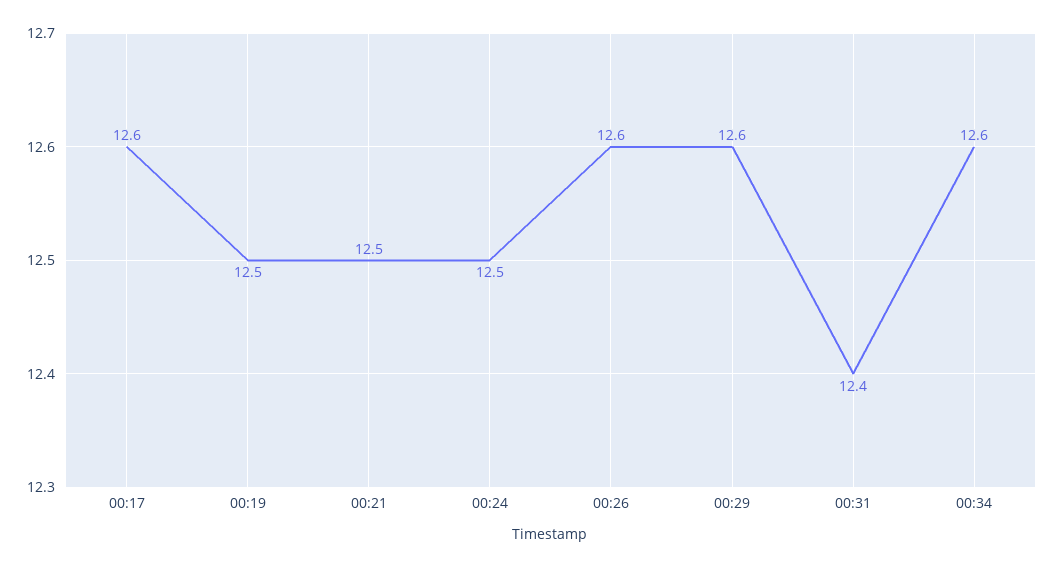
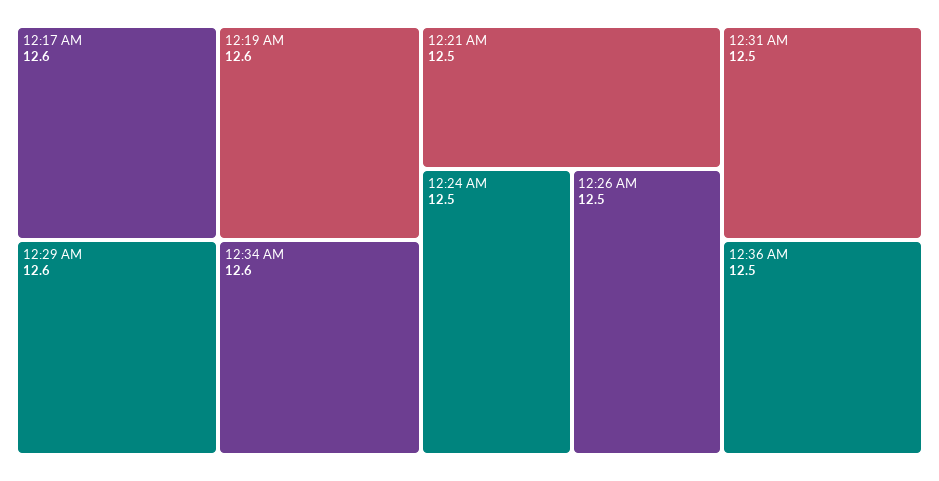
00:19: 12.5 -> 12.6
00:26: 12.6 -> 12.5
00:31: 12.4 -> 12.5
12:36 AM: none -> 12.5

